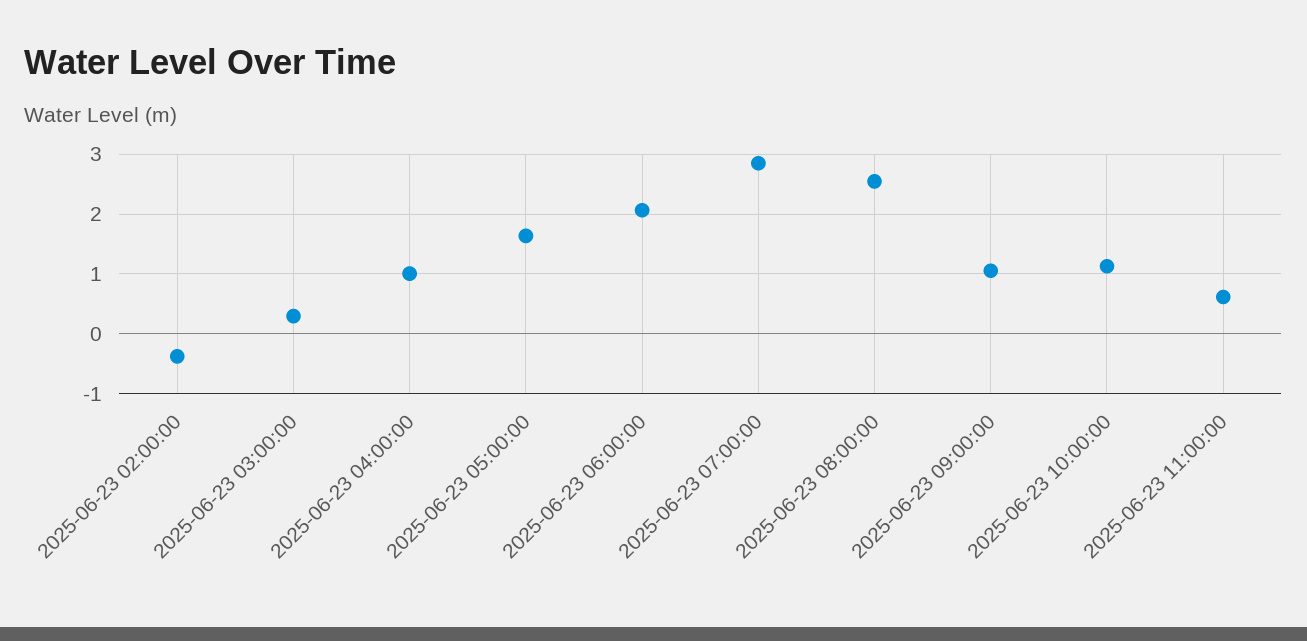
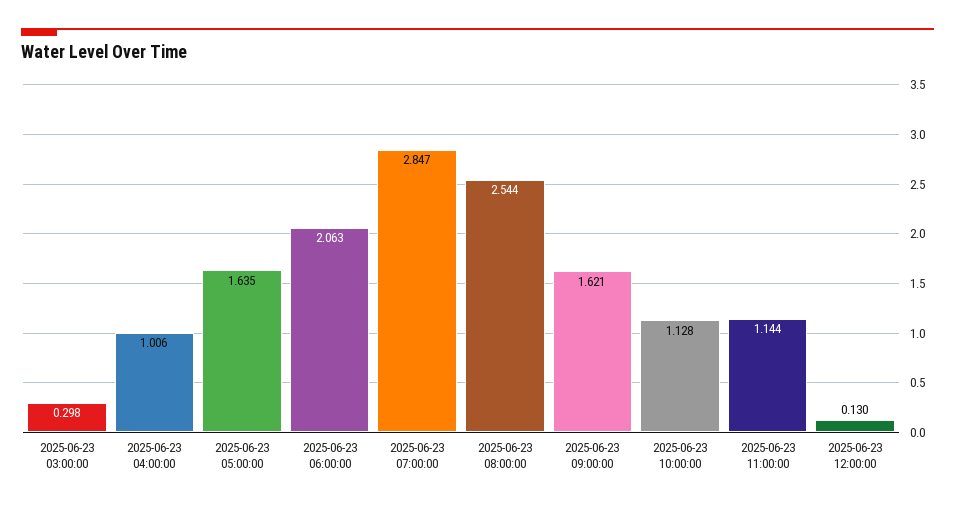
2025-06-23 02:00:00: -0.4 -> none
2025-06-23 09:00:00: 1 -> 1.621
2025-06-23 11:00:00: 0.6 -> 1.144
2025-06-23 12:00:00: none -> 0.13

